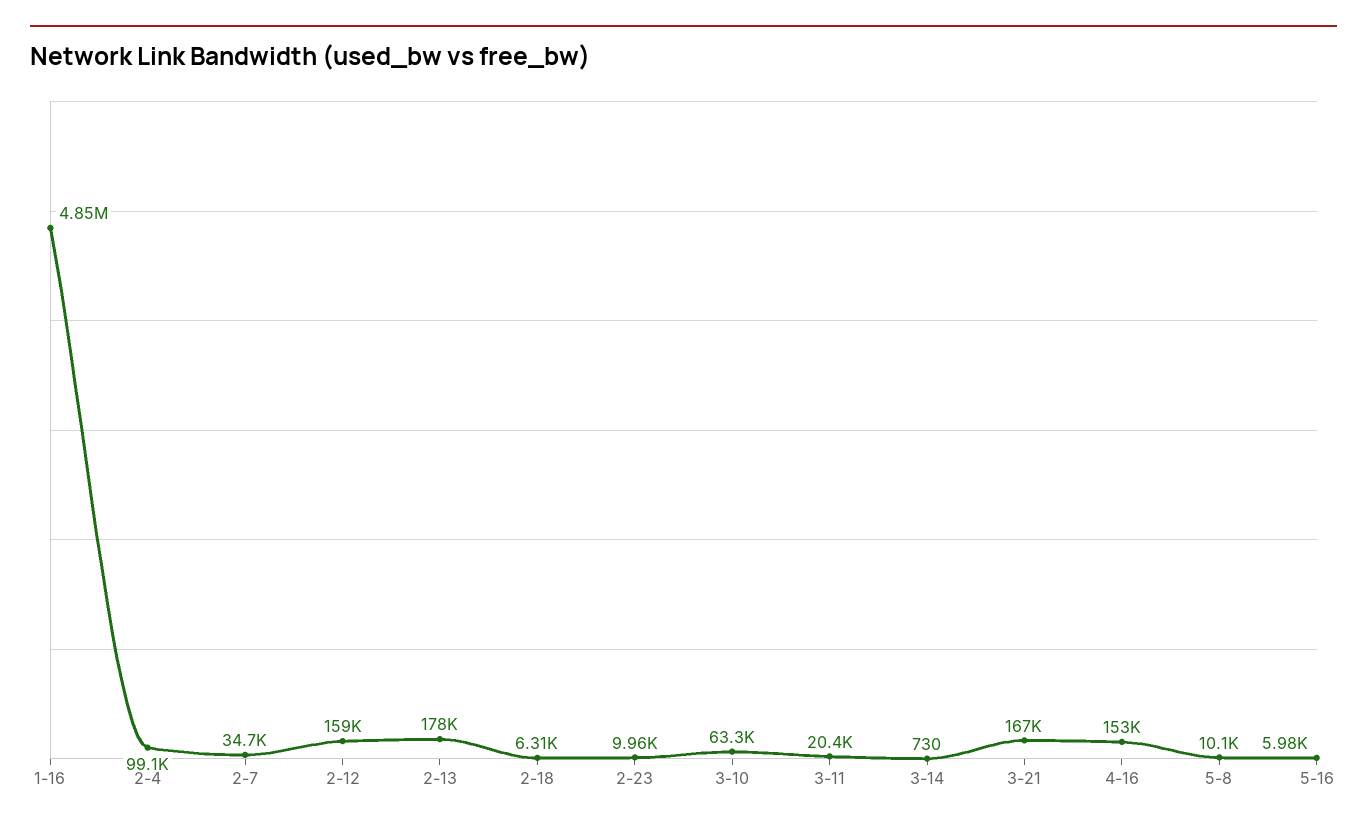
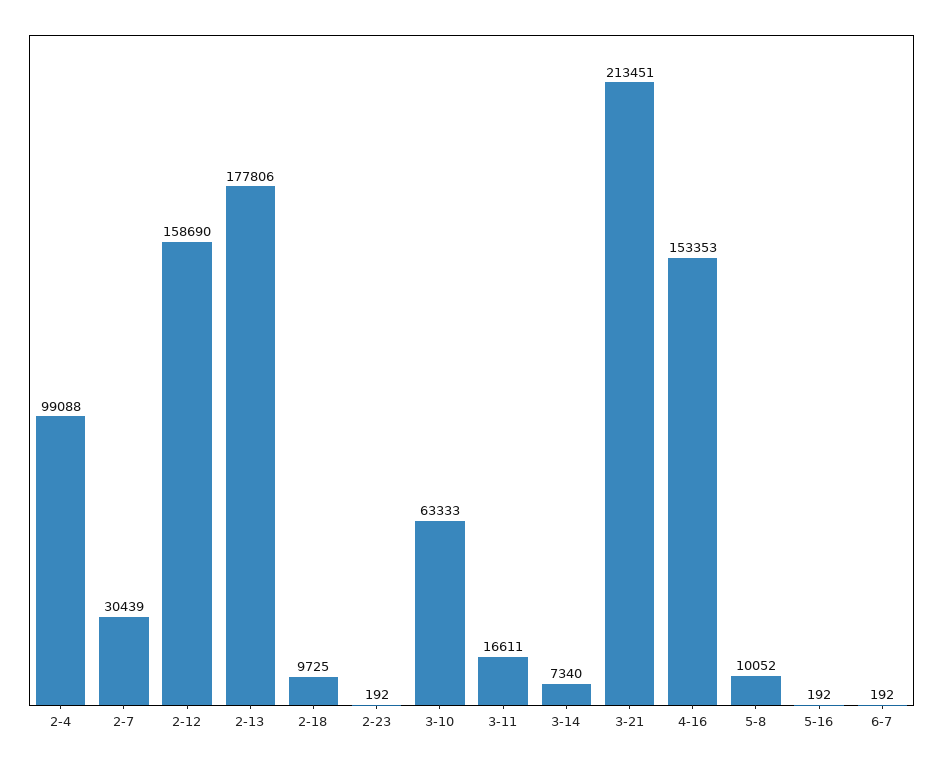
1-16: 4850000 -> none
2-7: 34700 -> 30439
2-18: 6310 -> 9725
2-23: 9960 -> 192
3-11: 20400 -> 16611
3-14: 730 -> 7340
3-21: 167000 -> 213451
5-16: 5980 -> 192
6-7: none -> 192

